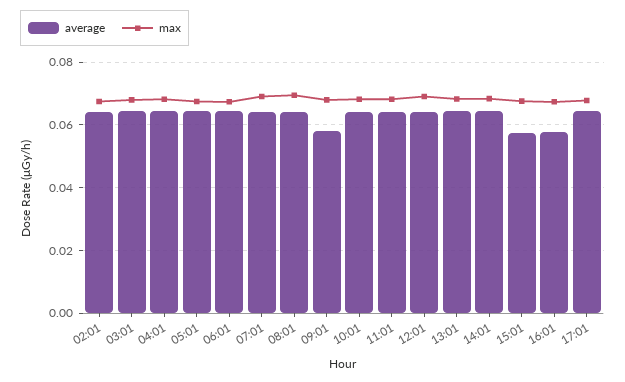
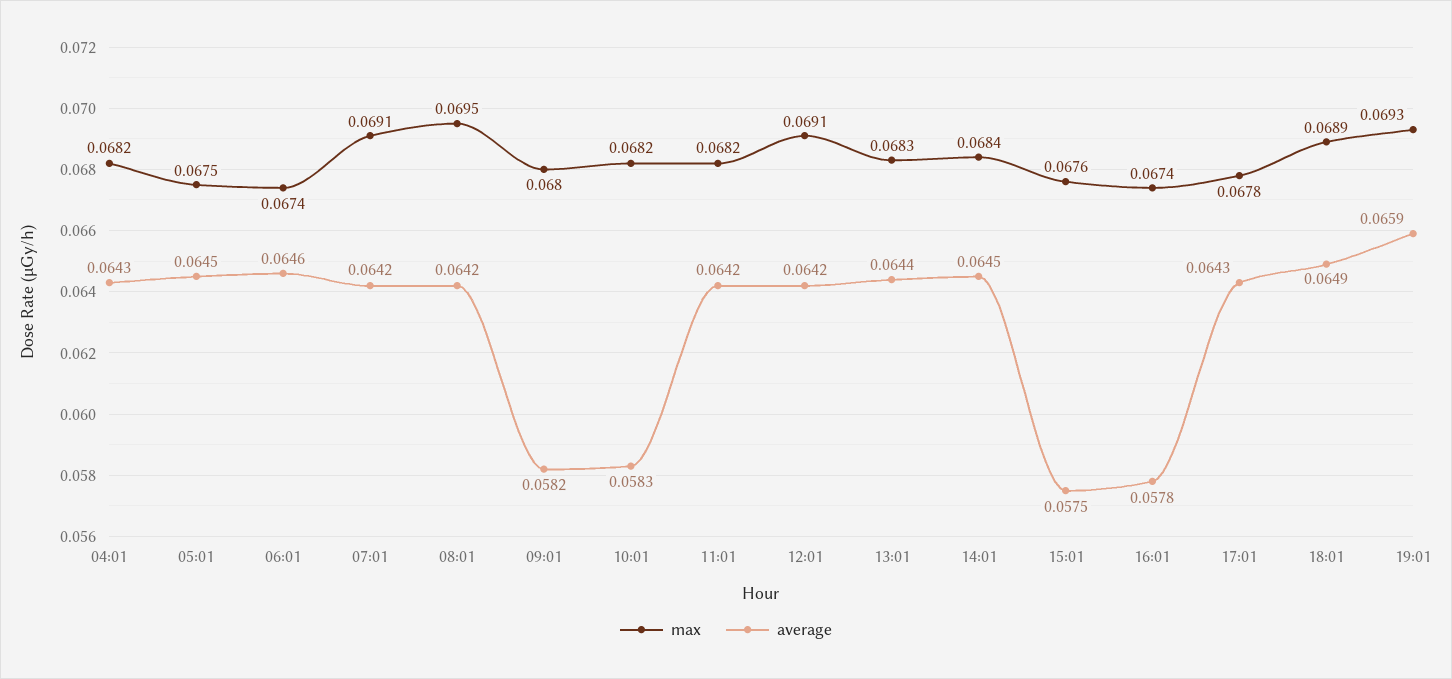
average, 02:01: 0.064 -> none
max, 02:01: 0.068 -> none
average, 03:01: 0.064 -> none
max, 03:01: 0.068 -> none
average, 10:01: 0.064 -> 0.0583
max, 18:01: none -> 0.0689
average, 18:01: none -> 0.0649
max, 19:01: none -> 0.0693
average, 19:01: none -> 0.0659

